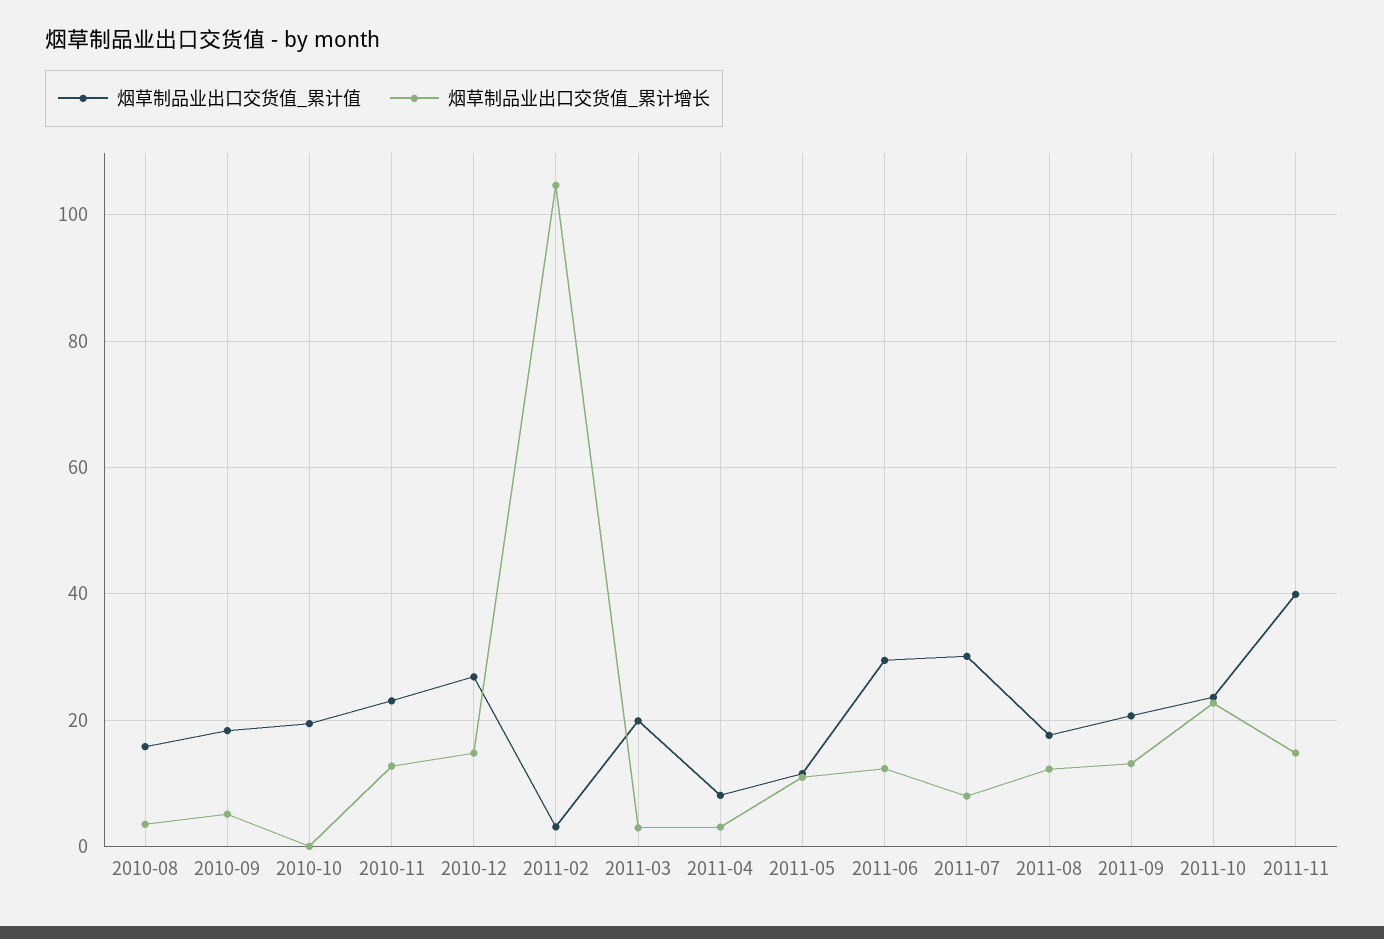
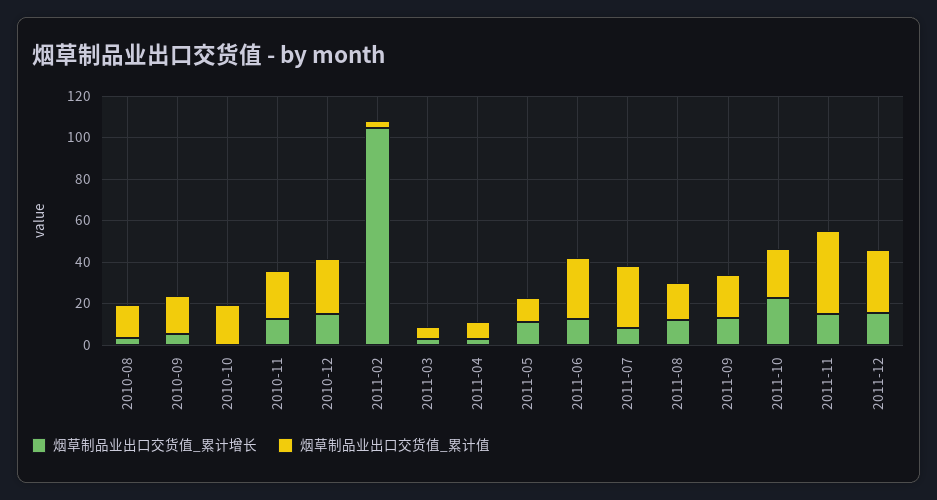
烟草制品业出口交货值_累计值, 2011-03: 20 -> 5
烟草制品业出口交货值_累计增长, 2011-12: none -> 15
烟草制品业出口交货值_累计值, 2011-12: none -> 30

